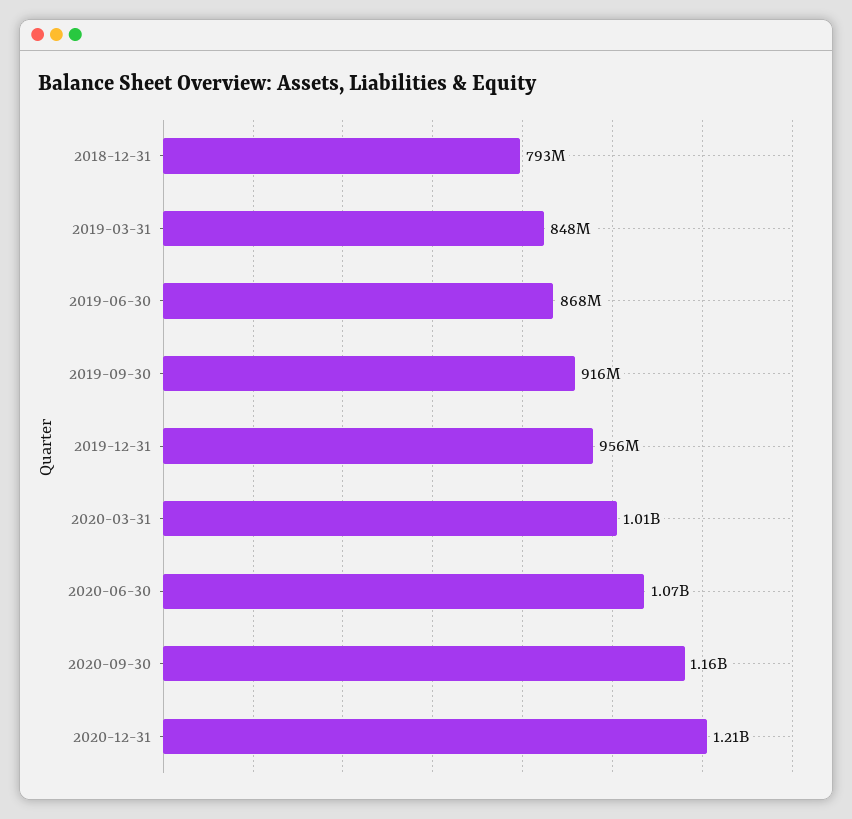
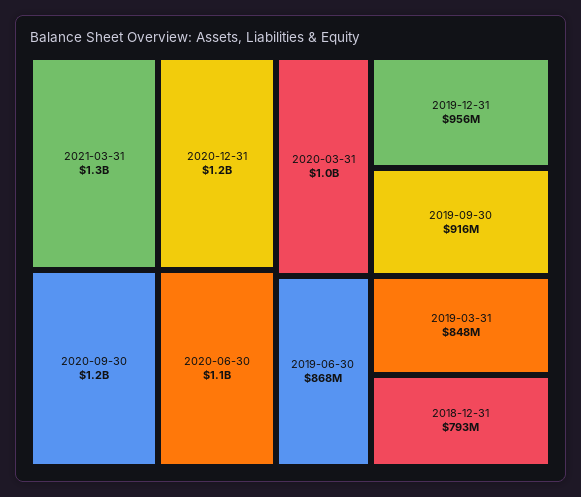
2021-03-31: none -> 1300000000

